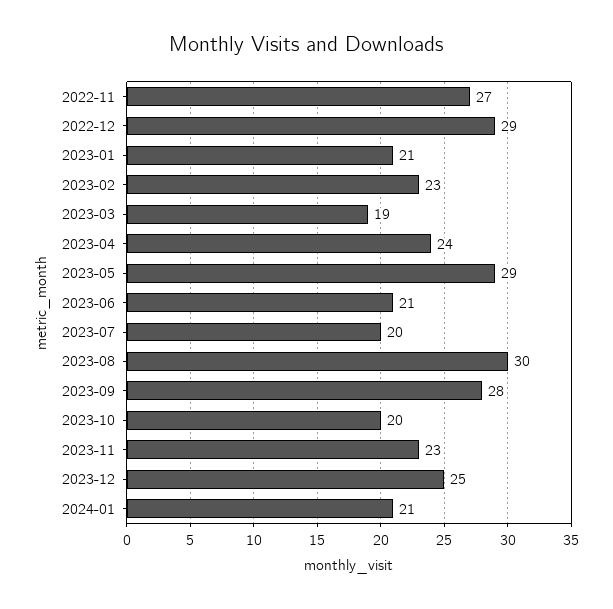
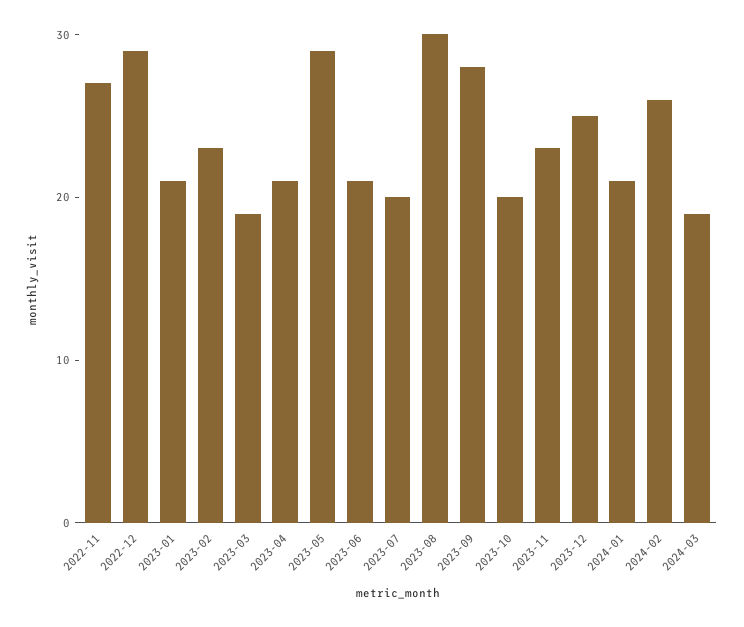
2023-04: 24 -> 21
2024-02: none -> 26
2024-03: none -> 19

